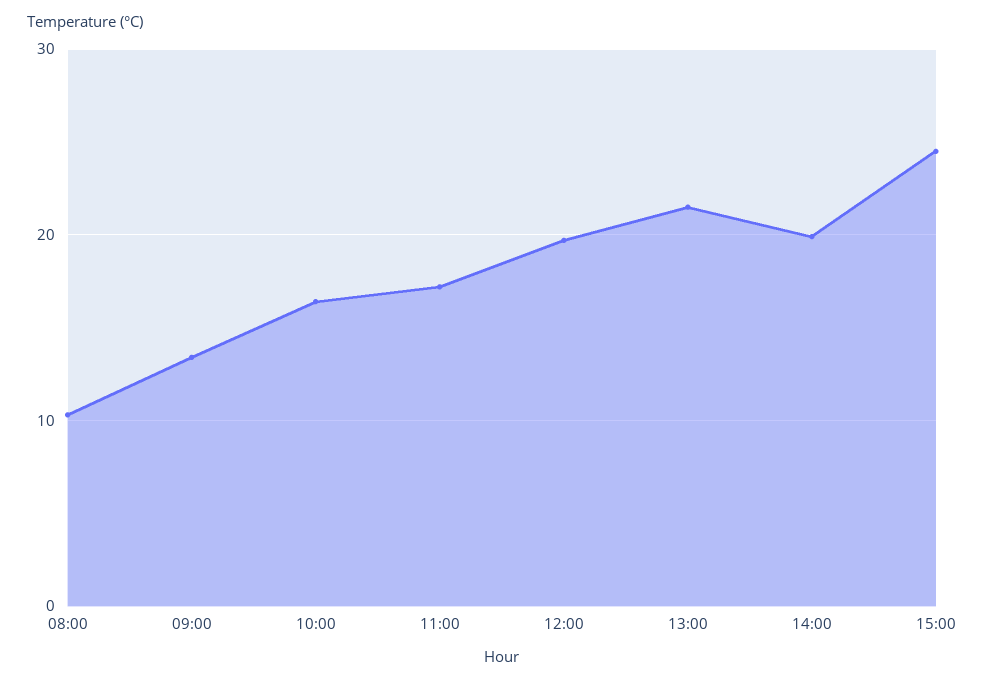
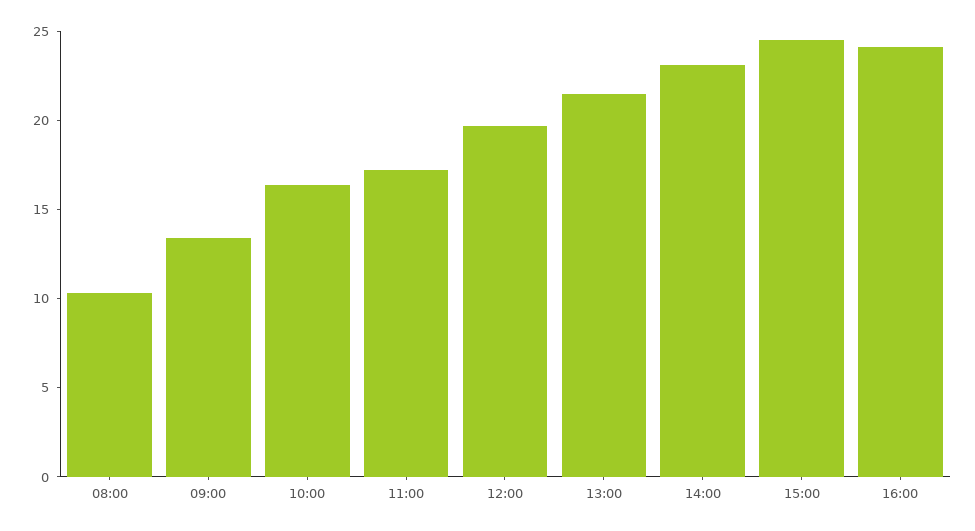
14:00: 20 -> 23
16:00: none -> 24

